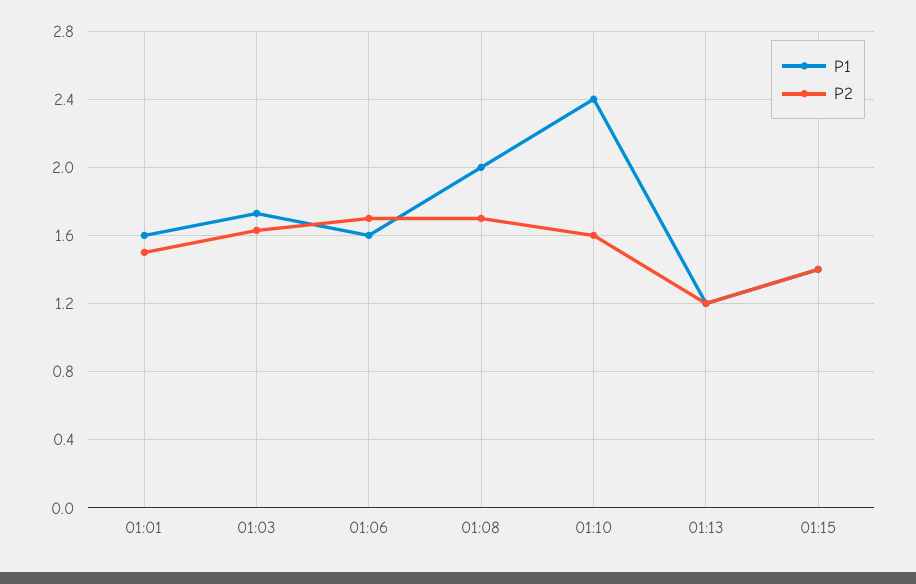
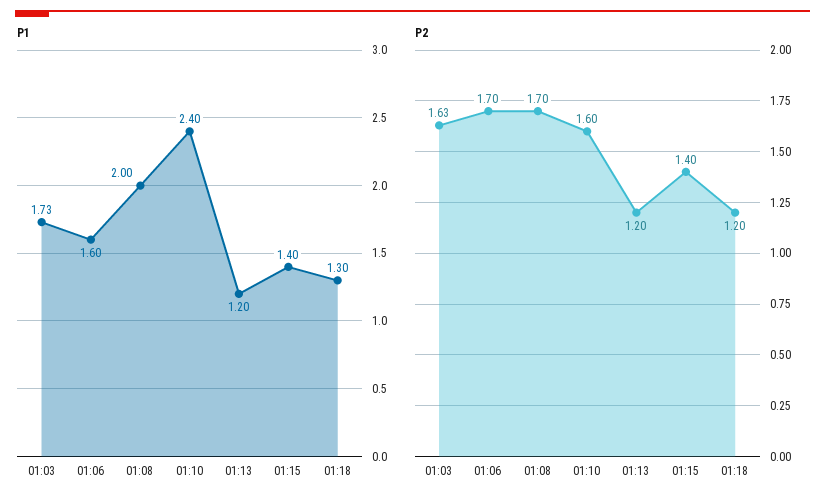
P1, 01:01: 1.6 -> none
P2, 01:01: 1.5 -> none
P1, 01:18: none -> 1.3
P2, 01:18: none -> 1.2

